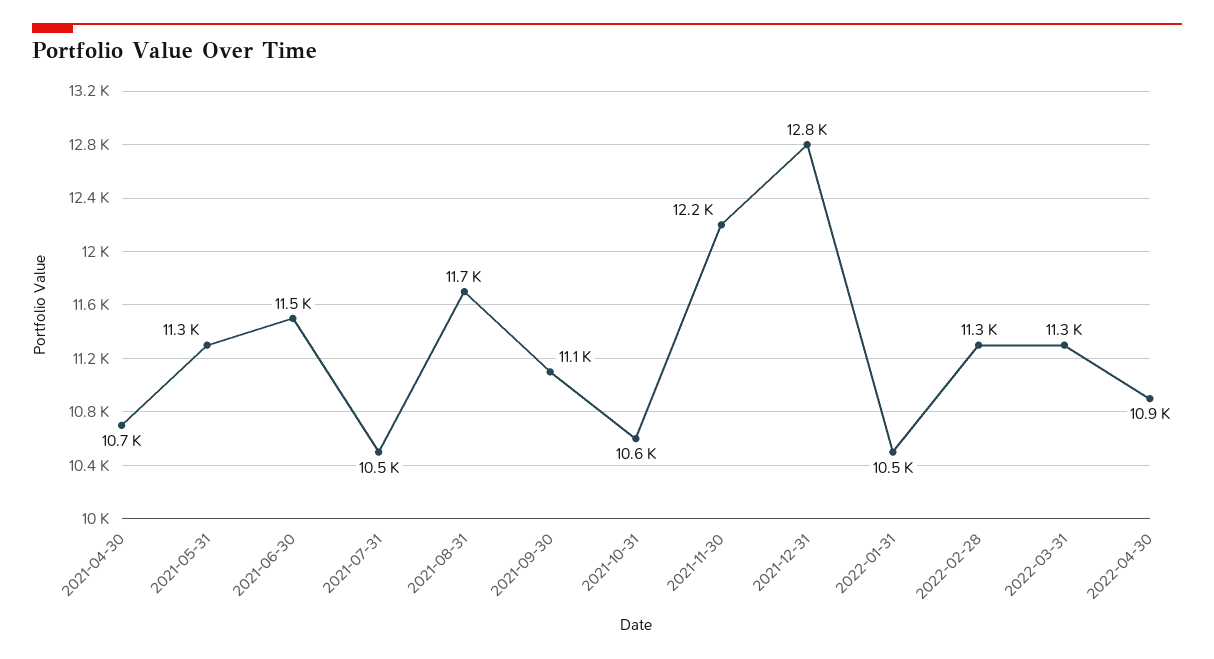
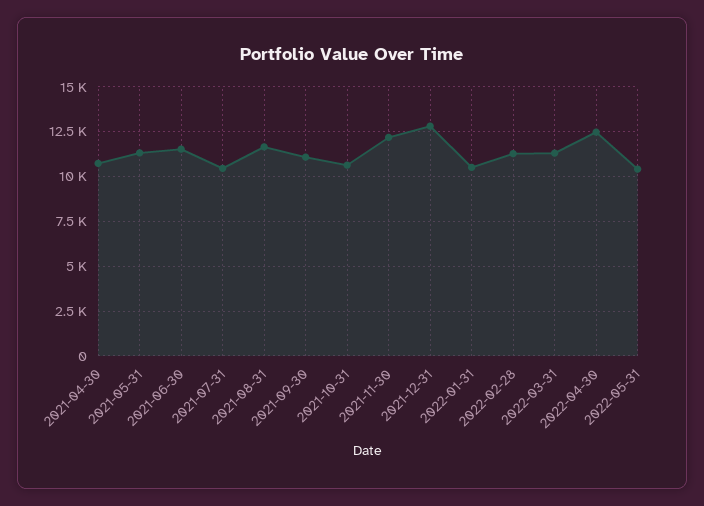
2022-04-30: 10900 -> 12500
2022-05-31: none -> 10500

